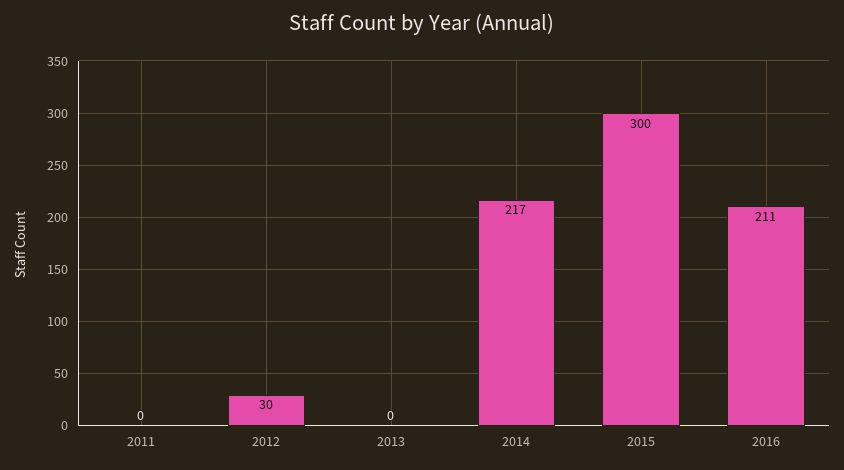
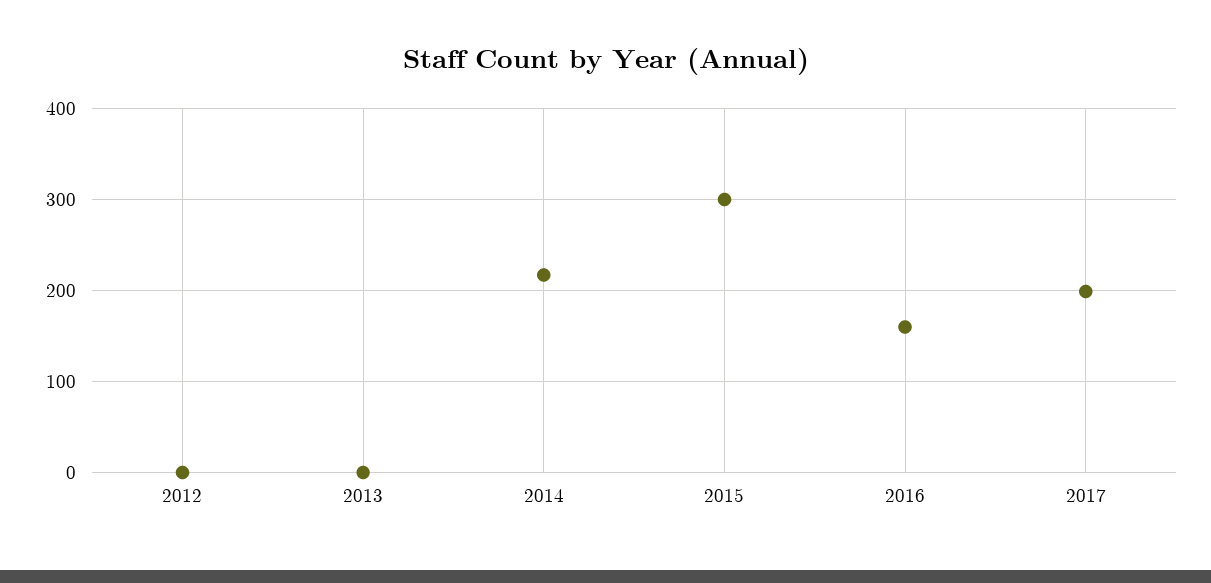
2011: 0 -> none
2012: 30 -> 0
2016: 211 -> 160
2017: none -> 200

